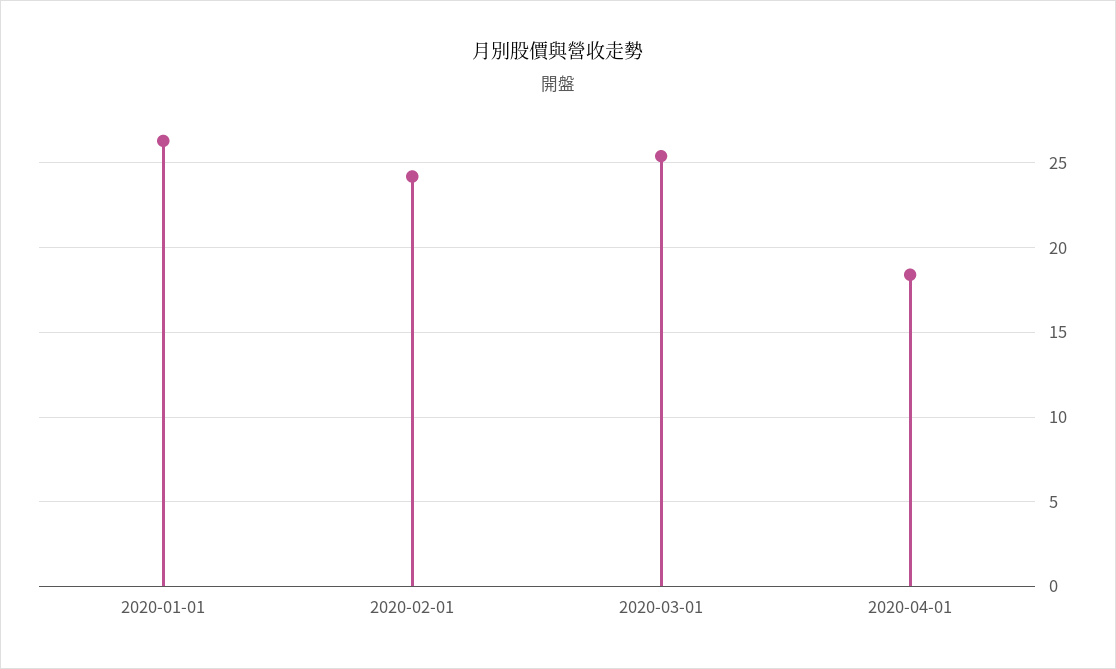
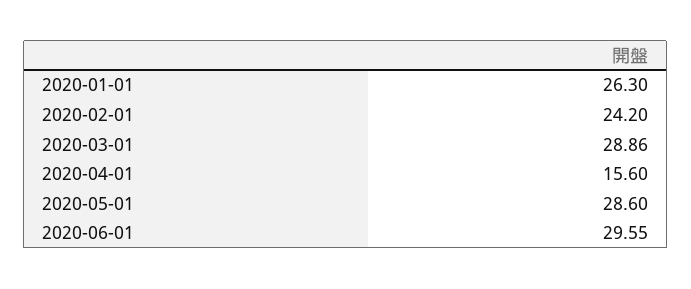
2020-03-01: 25.5 -> 28.86
2020-04-01: 18.5 -> 15.6
2020-05-01: none -> 28.6
2020-06-01: none -> 29.55

